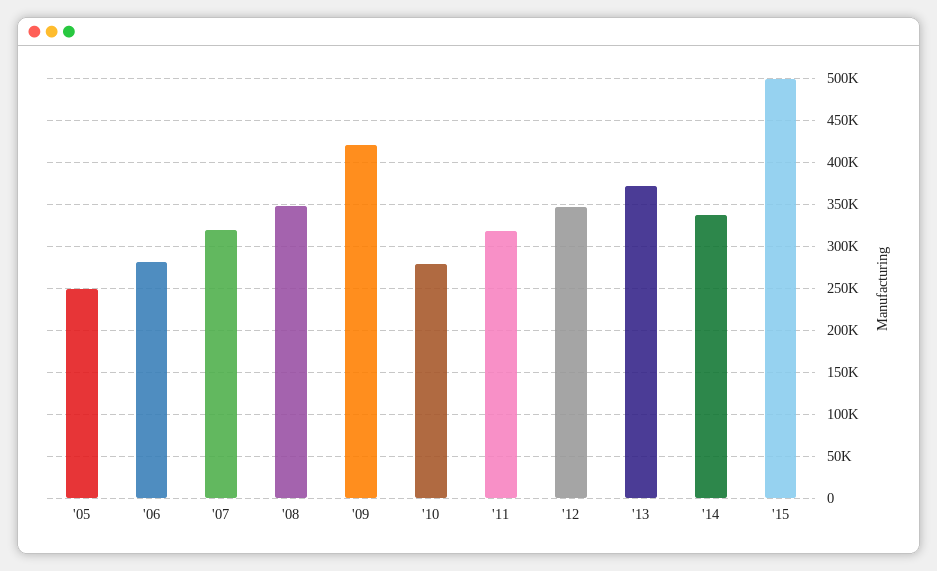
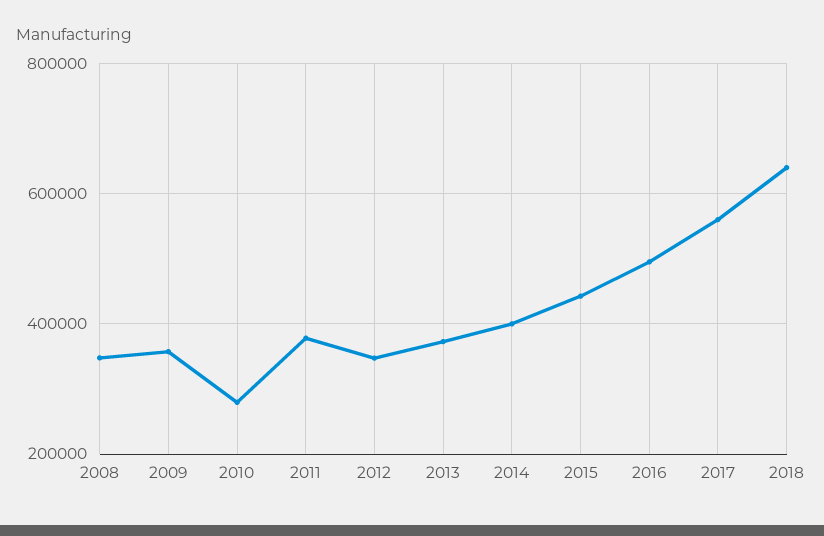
'05: 250000 -> none
'06: 280000 -> none
'07: 320000 -> none
'09: 420000 -> 360000
'11: 320000 -> 380000
'14: 340000 -> 400000
'15: 500000 -> 440000
2016: none -> 500000
2017: none -> 560000
2018: none -> 640000

